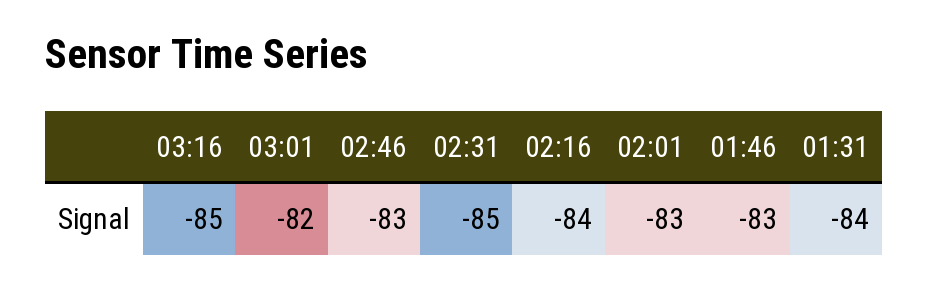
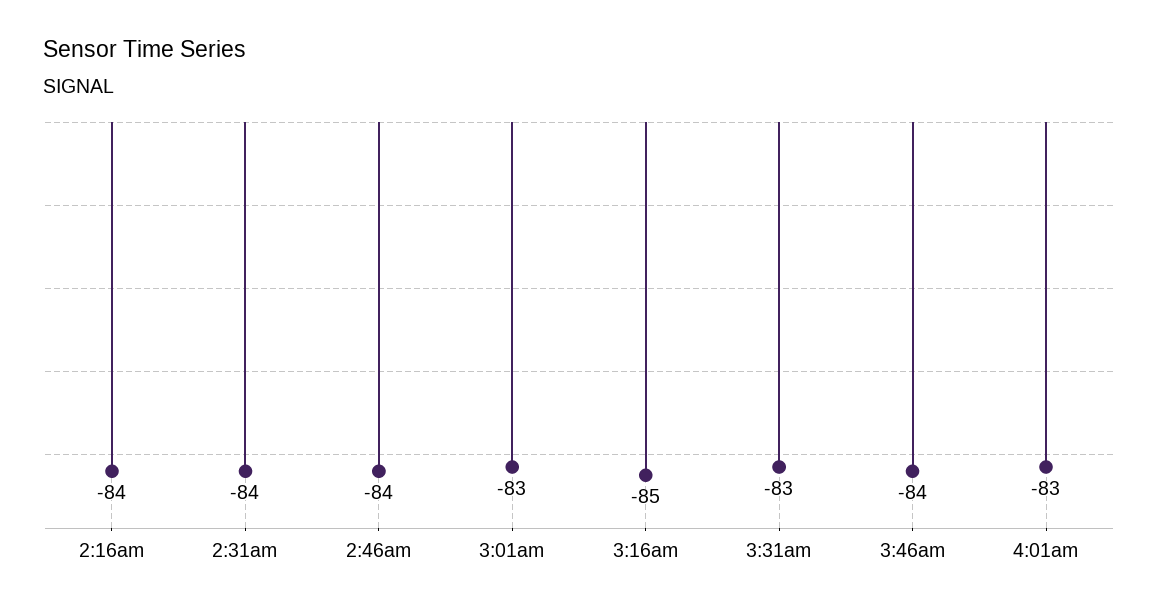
03:01: -82 -> -83
02:46: -83 -> -84
02:31: -85 -> -84
02:01: -83 -> none
01:46: -83 -> none
01:31: -84 -> none
3:31am: none -> -83
3:46am: none -> -84
4:01am: none -> -83

